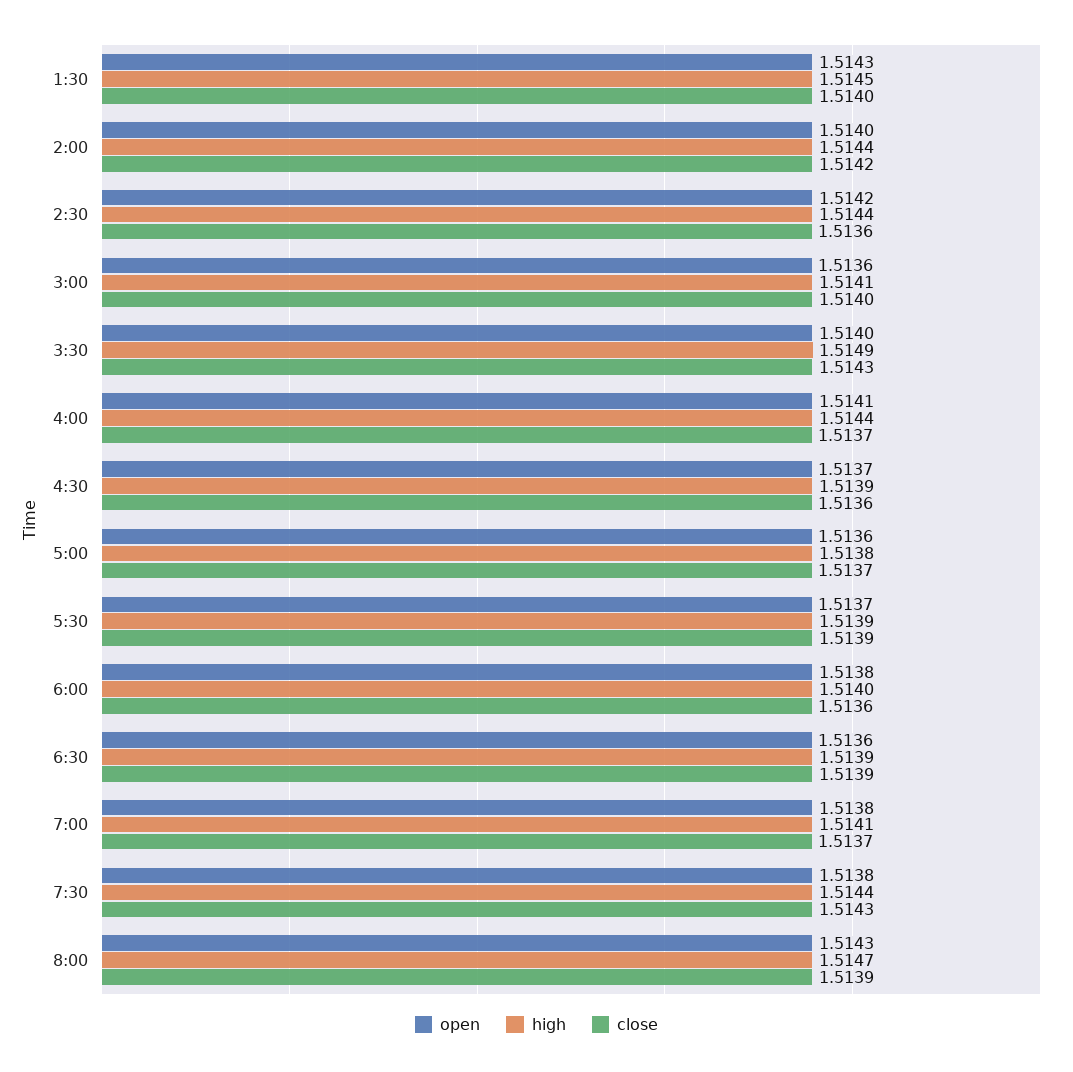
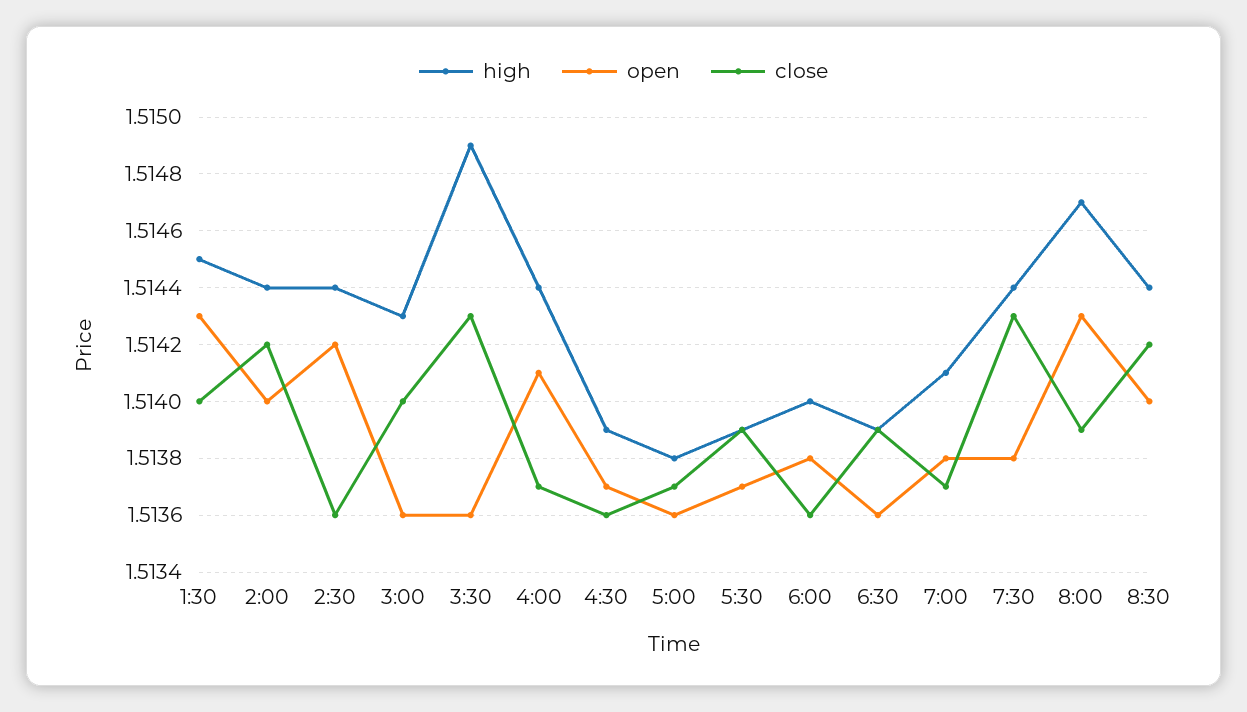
high, 3:00: 1.5141 -> 1.5143
open, 3:30: 1.514 -> 1.5136
high, 8:30: none -> 1.5144
open, 8:30: none -> 1.514
close, 8:30: none -> 1.5142

